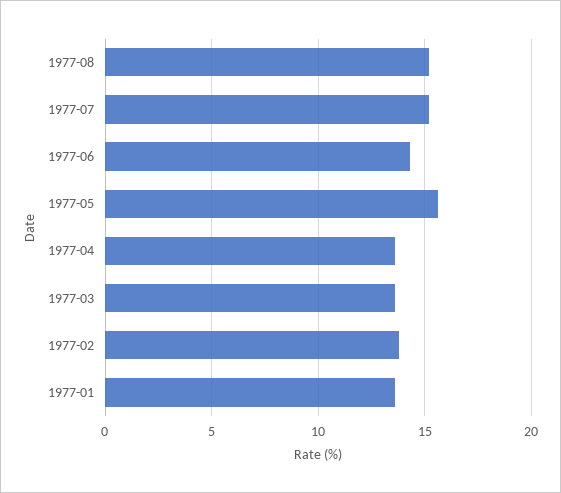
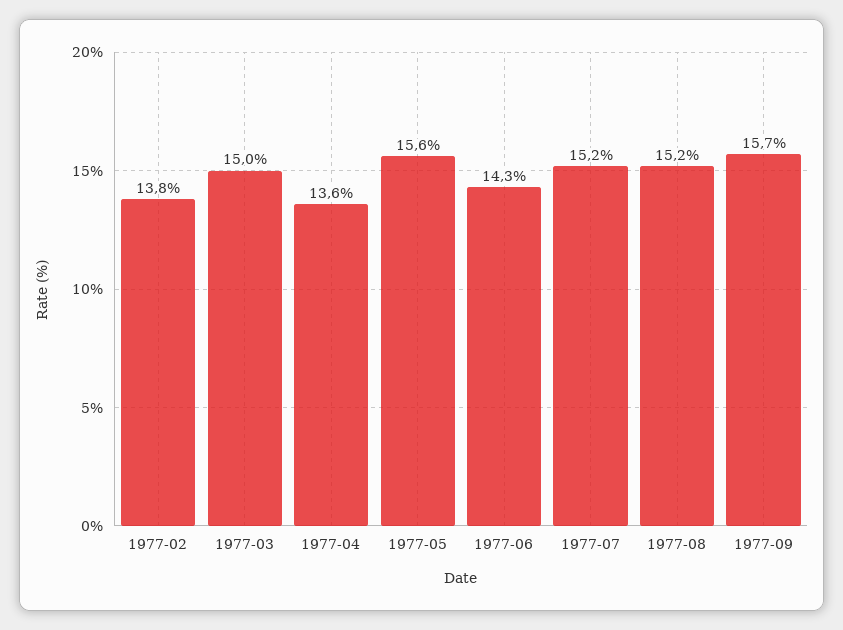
1977-03: 13.5 -> 15
1977-01: 13.5 -> none
1977-09: none -> 15.7

